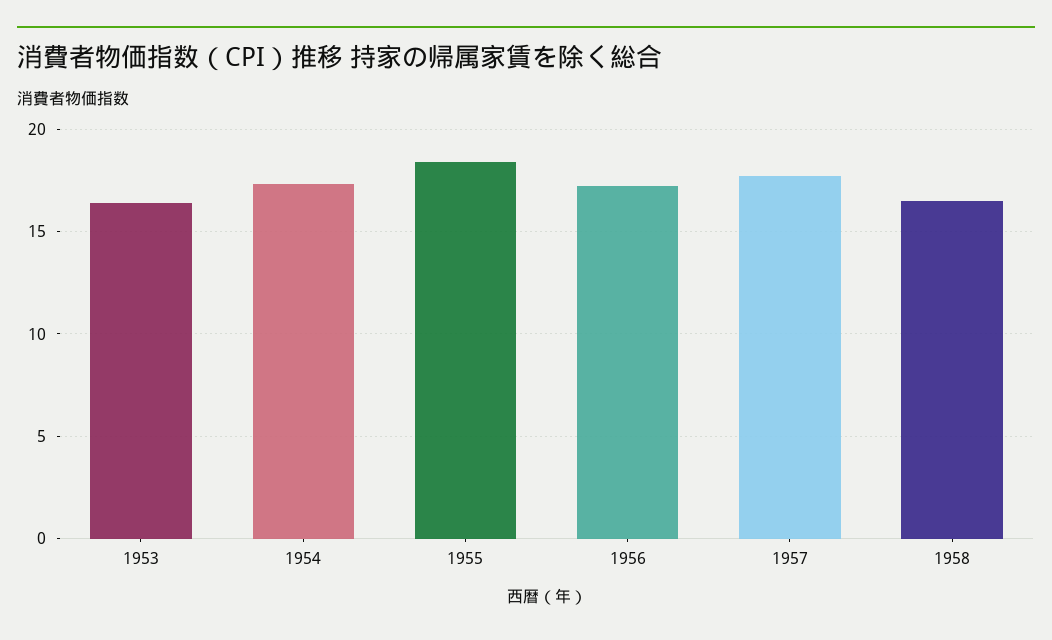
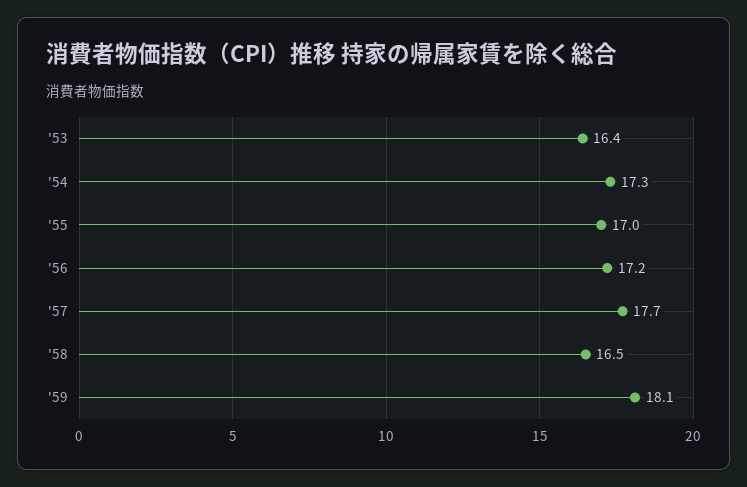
1955: 18.5 -> 17
'59: none -> 18.1

